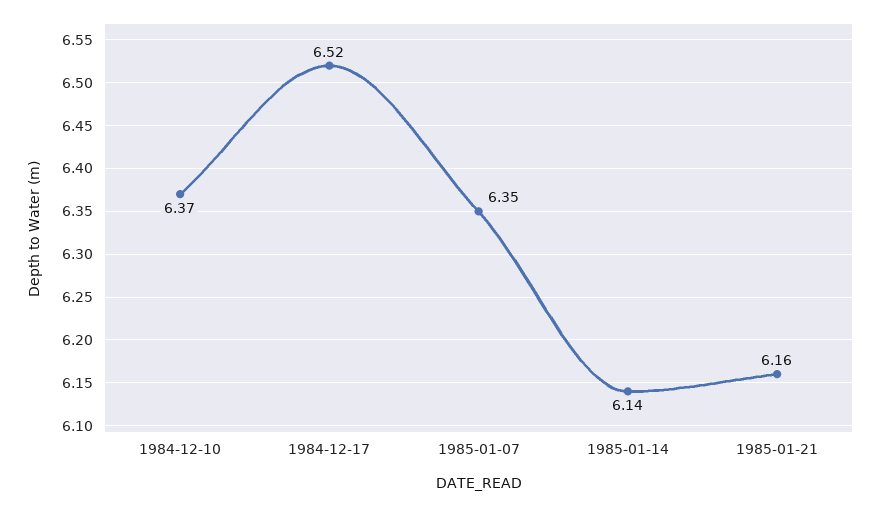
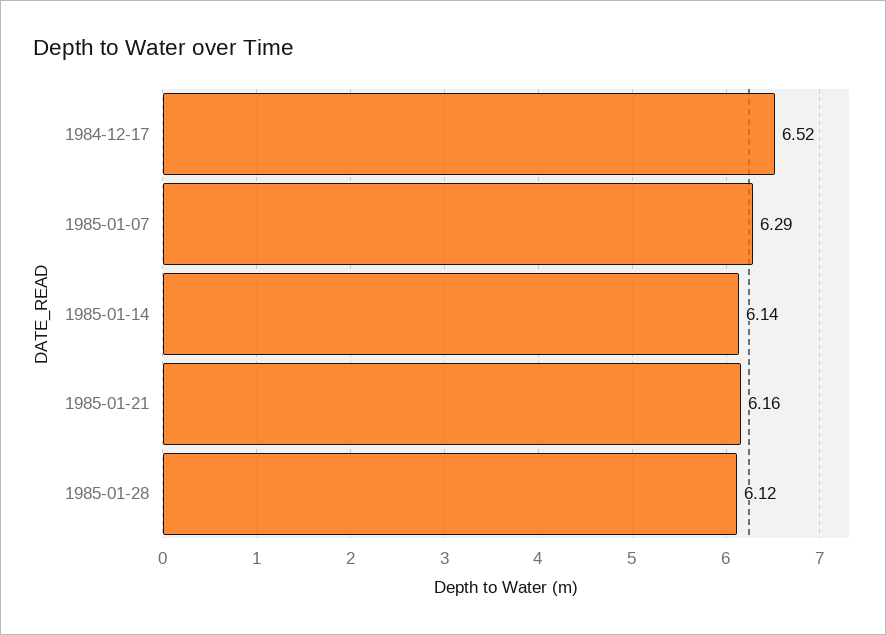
1984-12-10: 6.37 -> none
1985-01-07: 6.35 -> 6.29
1985-01-28: none -> 6.12

